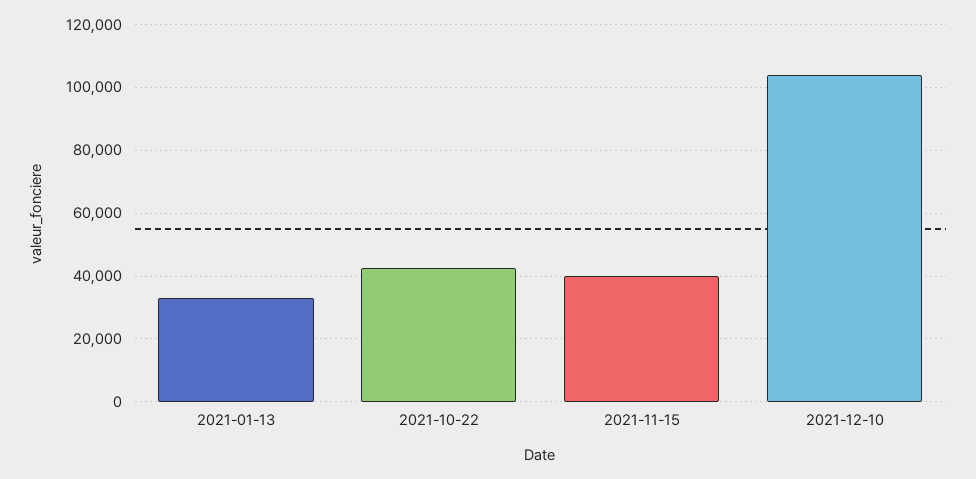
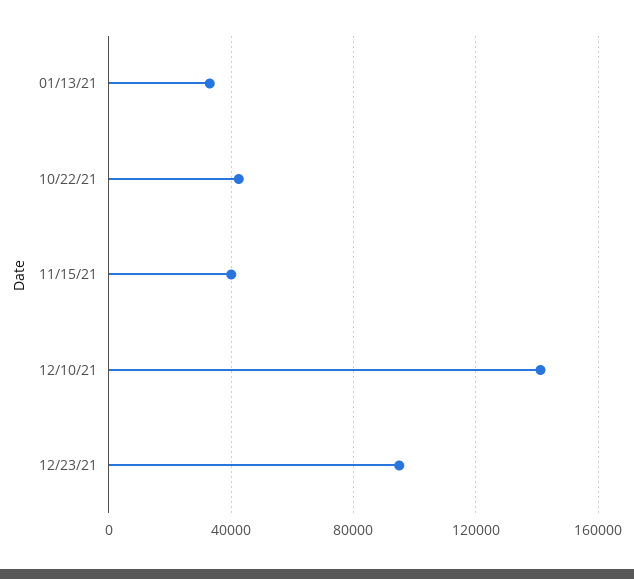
2021-12-10: 104000 -> 140000
12/23/21: none -> 95000

